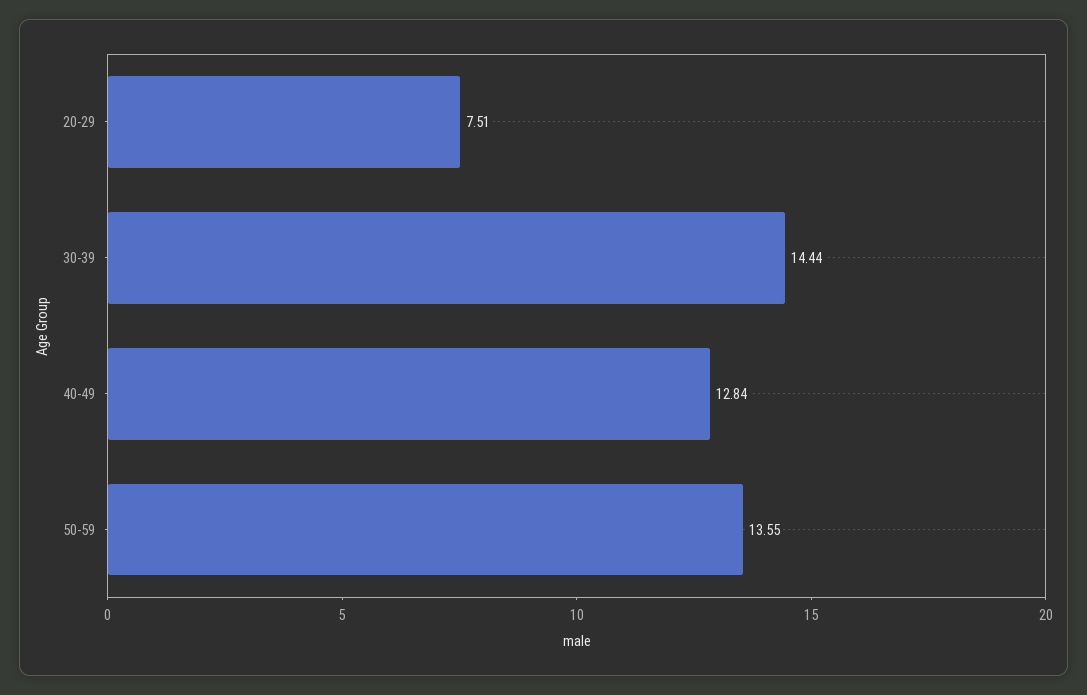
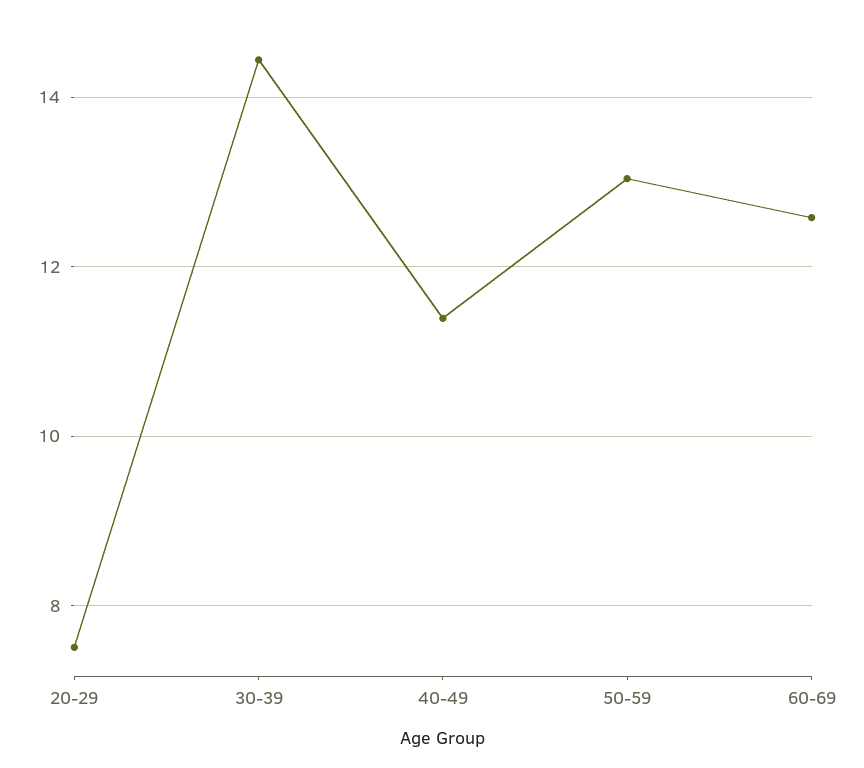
40-49: 12.84 -> 11.4
50-59: 13.55 -> 13
60-69: none -> 12.6

